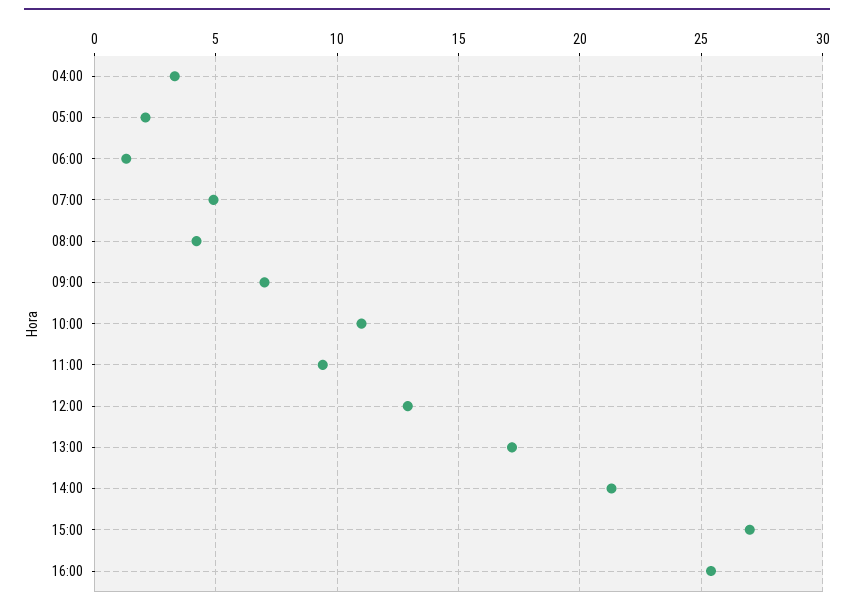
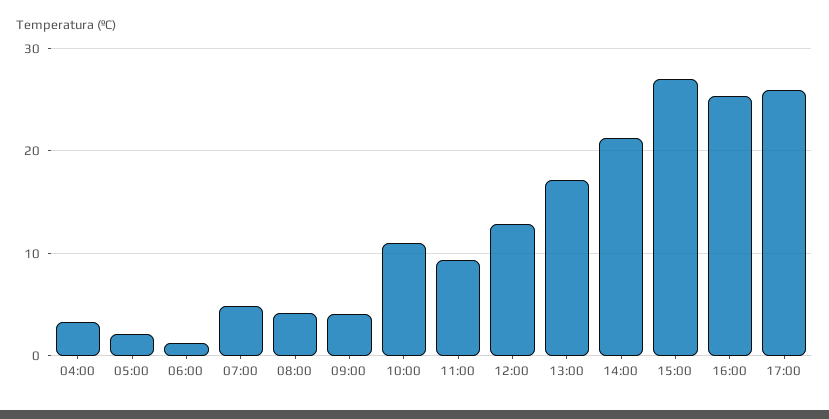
09:00: 7 -> 4
17:00: none -> 26

